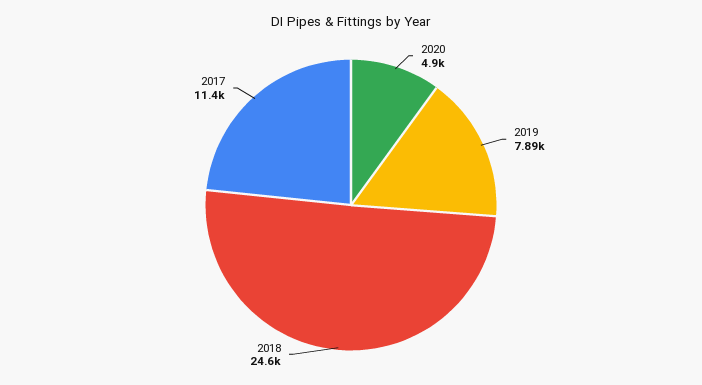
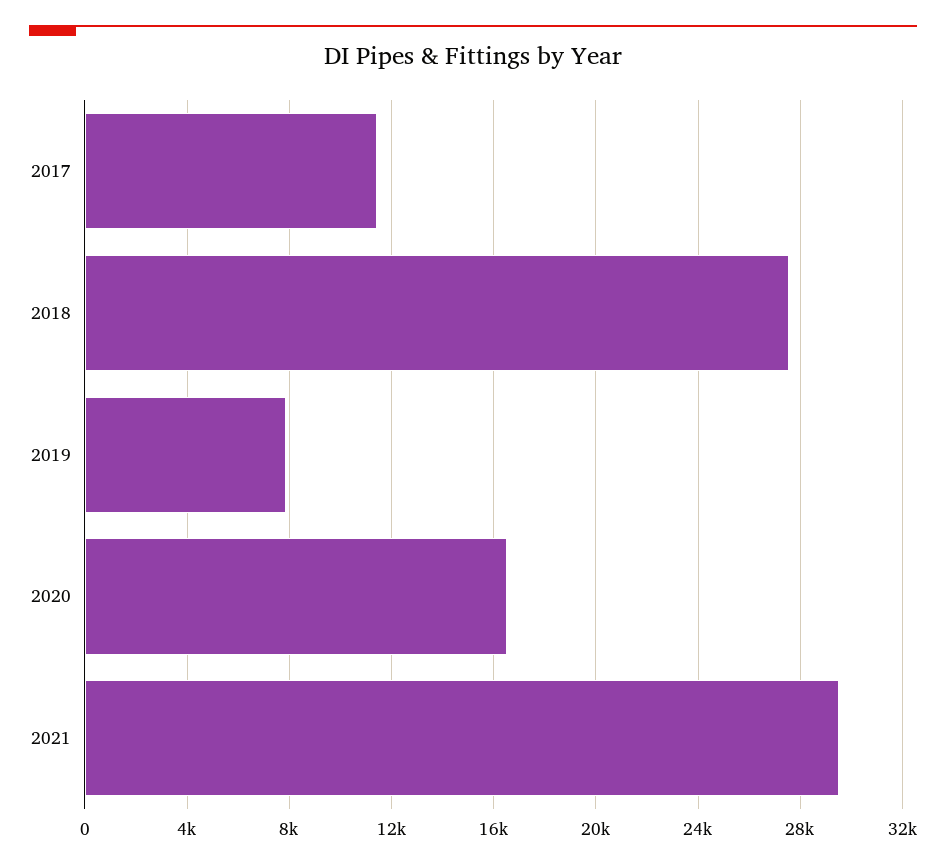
2020: 4900 -> 16500
2018: 24600 -> 27500
2021: none -> 29500

